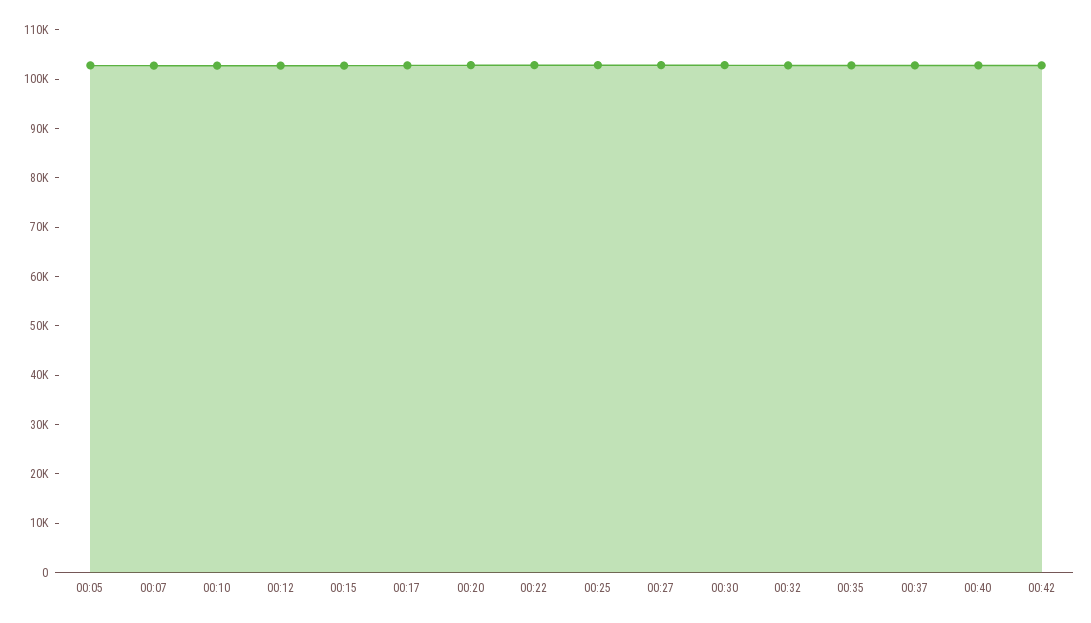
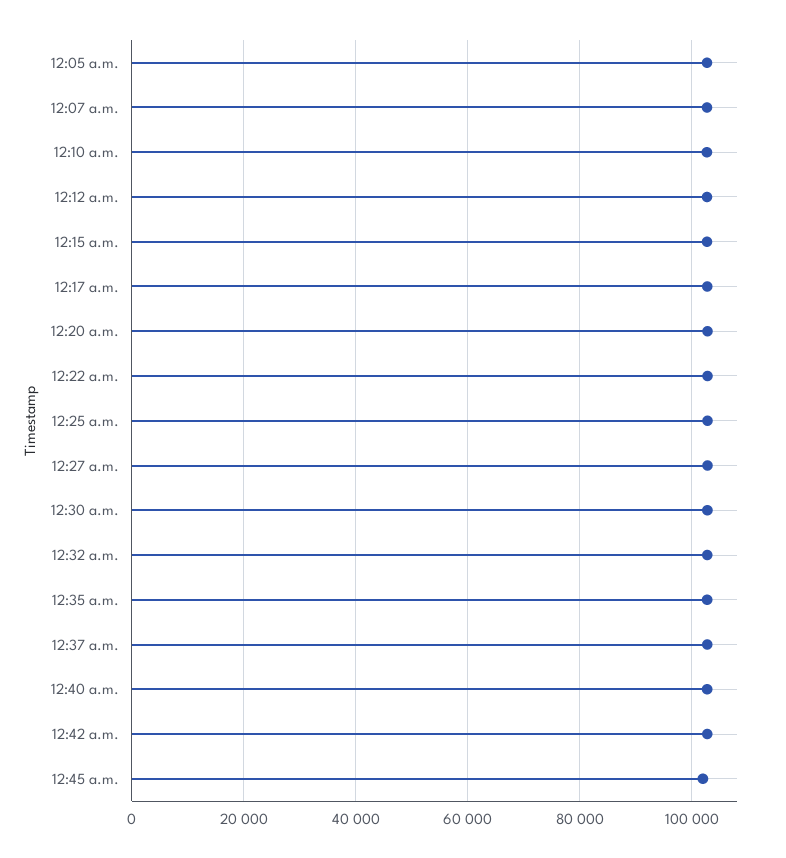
12:45 a.m.: none -> 102000

